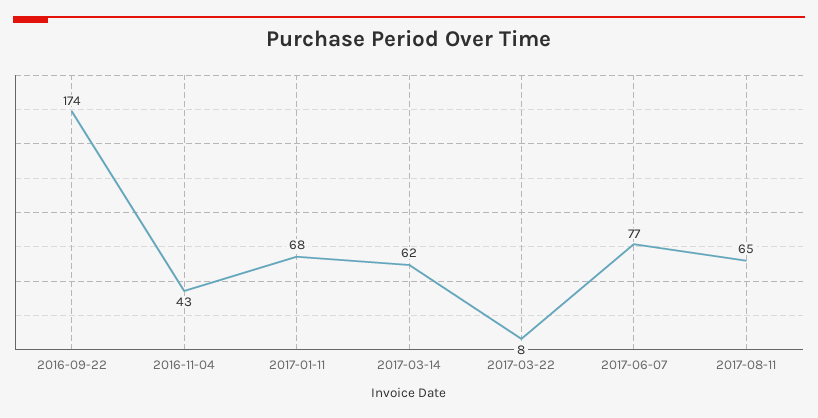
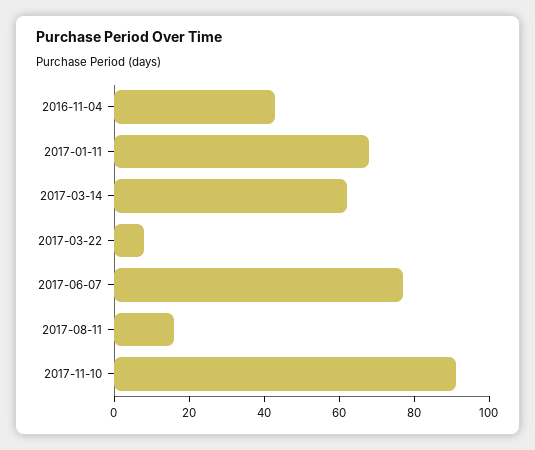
2016-09-22: 174 -> none
2017-08-11: 65 -> 15
2017-11-10: none -> 90

